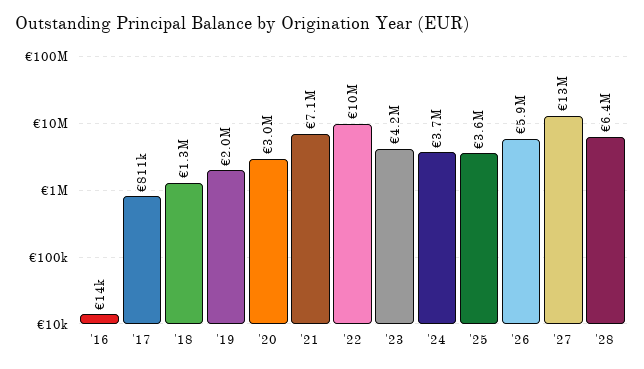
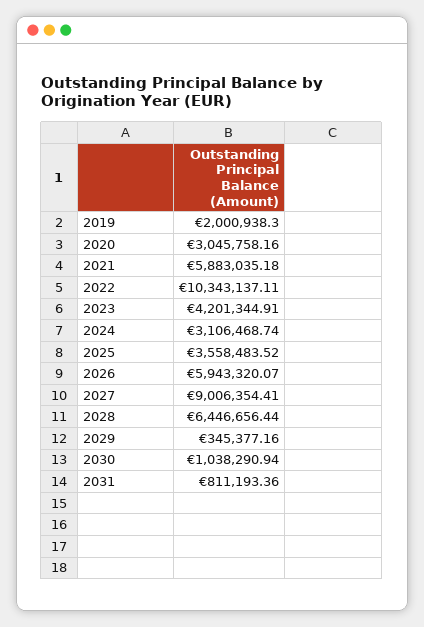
'16: 14000 -> none
'17: 811000 -> none
'18: 1300000 -> none
'21: 7100000 -> 5883035.18
'24: 3700000 -> 3106468.74
'27: 13000000 -> 9006354.41
2029: none -> 345377.16
2030: none -> 1038290.94
2031: none -> 811193.36

